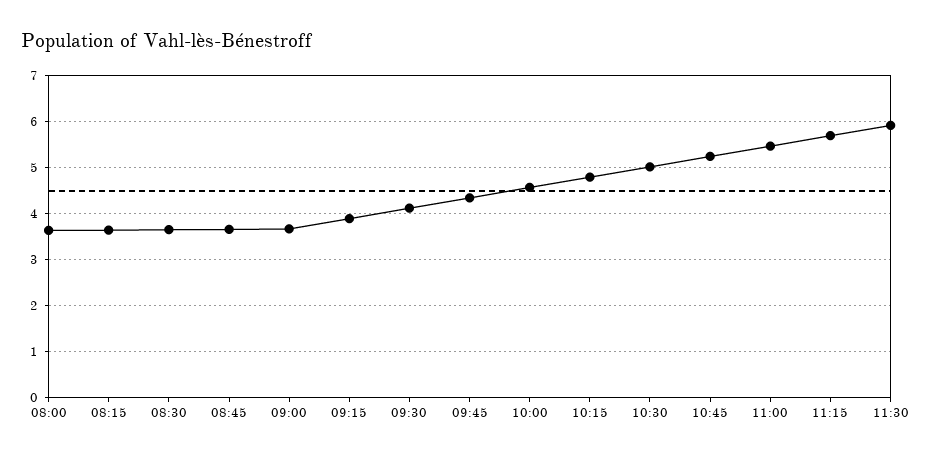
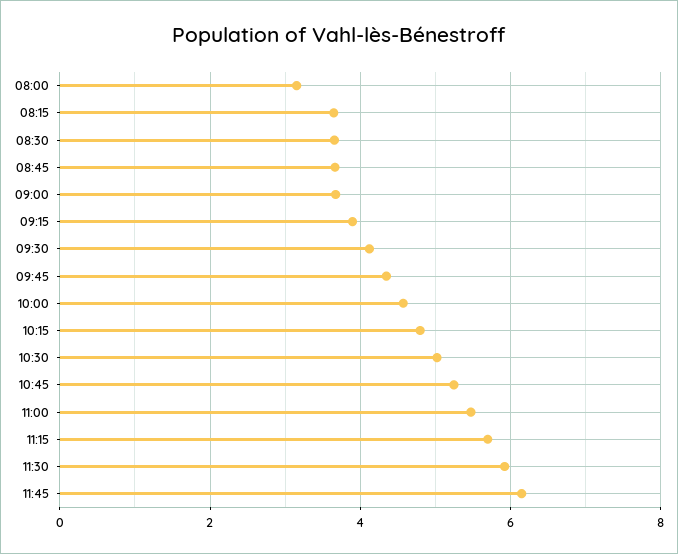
08:00: 3.6 -> 3.2
11:45: none -> 6.2

